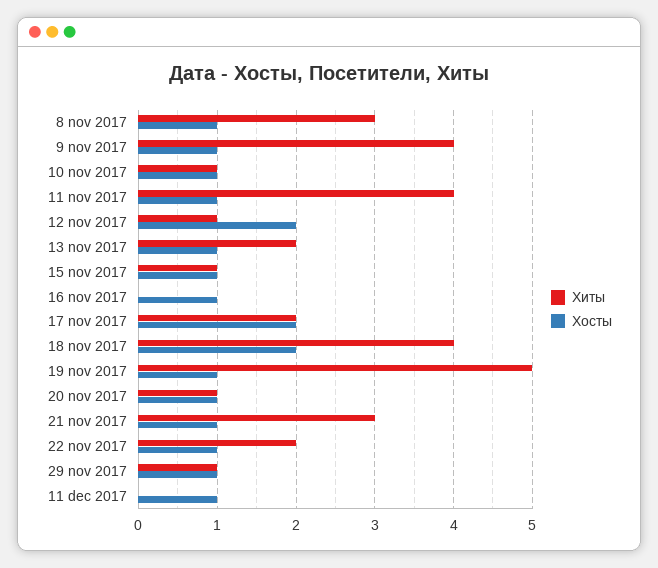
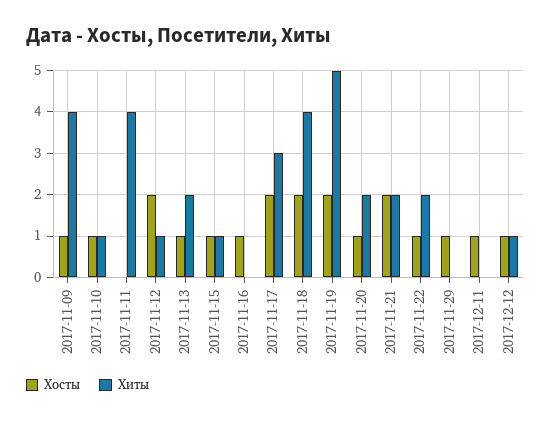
Хиты, 8 nov 2017: 3 -> none
Хосты, 8 nov 2017: 1 -> none
Хосты, 11 nov 2017: 1 -> 0
Хиты, 17 nov 2017: 2 -> 3
Хосты, 19 nov 2017: 1 -> 2
Хиты, 20 nov 2017: 1 -> 2
Хиты, 21 nov 2017: 3 -> 2
Хосты, 21 nov 2017: 1 -> 2
Хиты, 29 nov 2017: 1 -> 0
Хосты, 2017-12-12: none -> 1
Хиты, 2017-12-12: none -> 1

